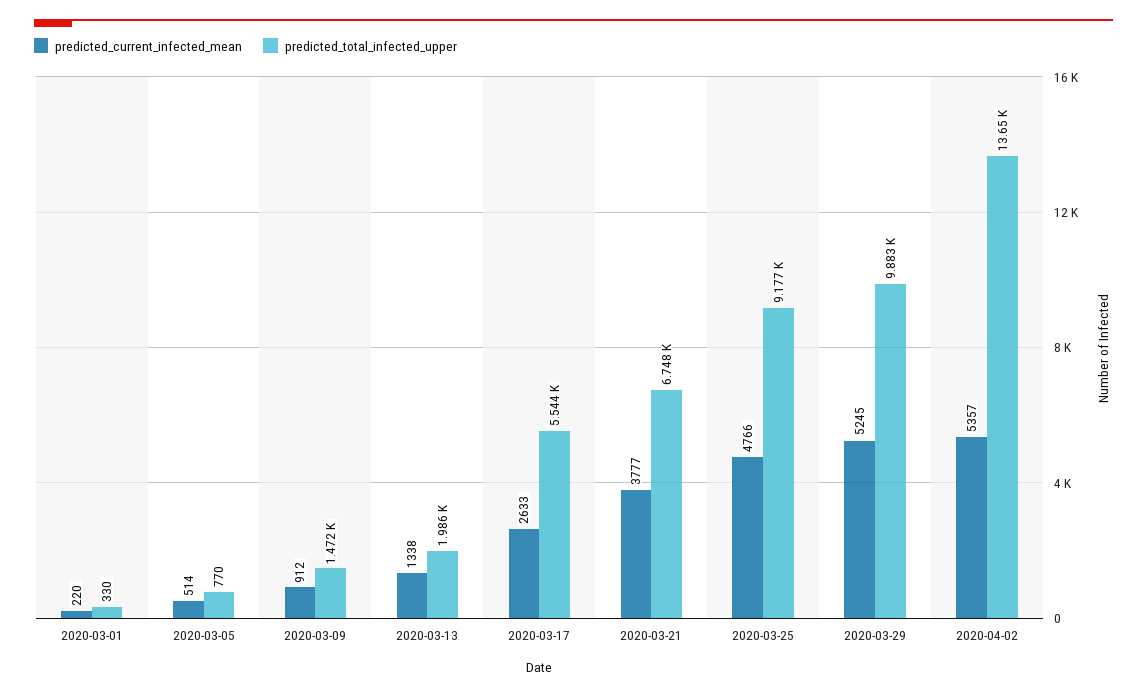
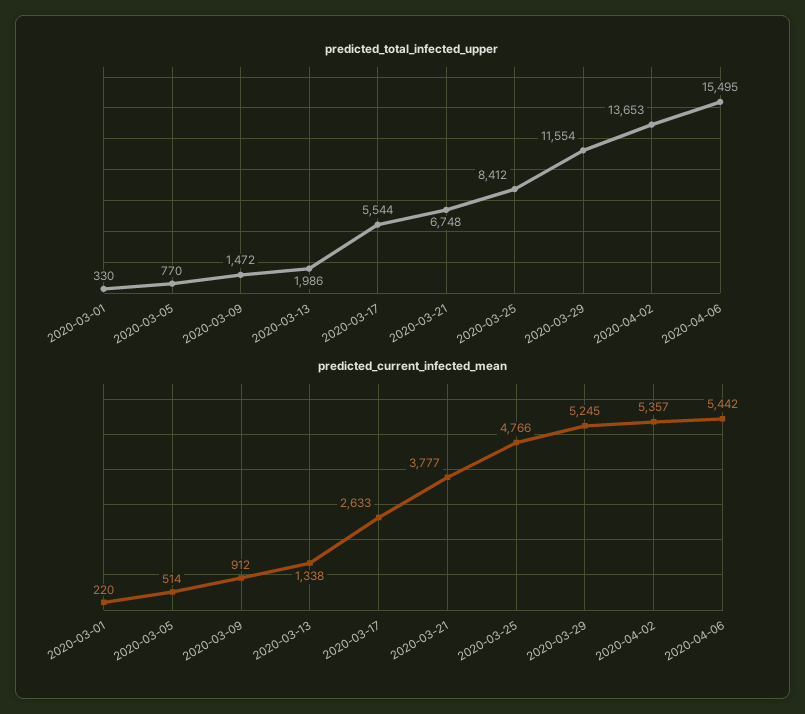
predicted_total_infected_upper, 2020-03-25: 9177 -> 8412
predicted_total_infected_upper, 2020-03-29: 9883 -> 11554
predicted_total_infected_upper, 2020-04-06: none -> 15495
predicted_current_infected_mean, 2020-04-06: none -> 5442

